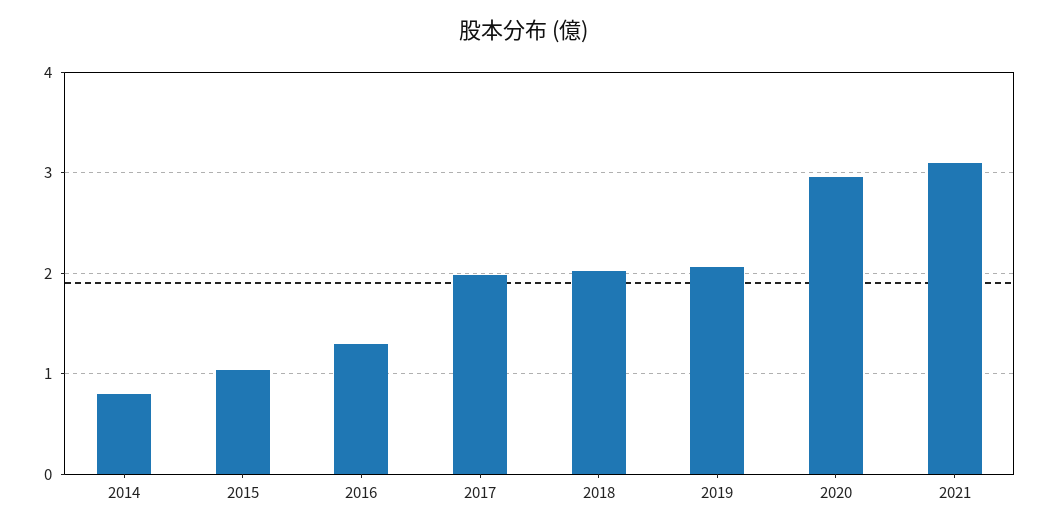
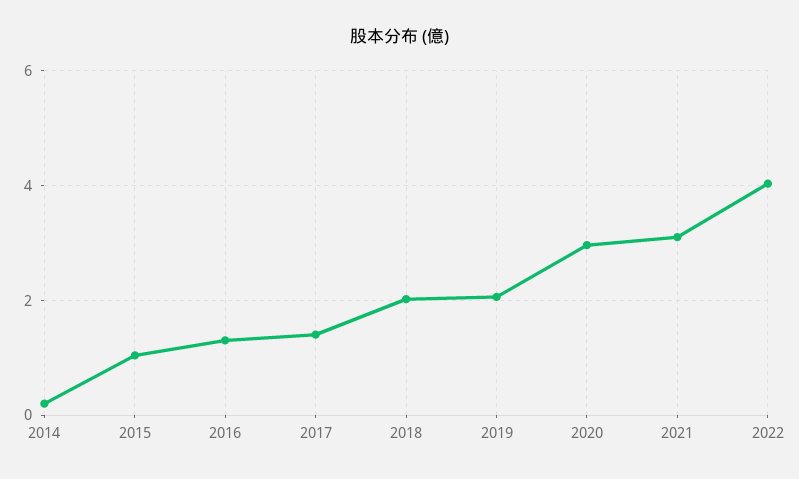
2014: 0.8 -> 0.2
2017: 2 -> 1.4
2022: none -> 4

